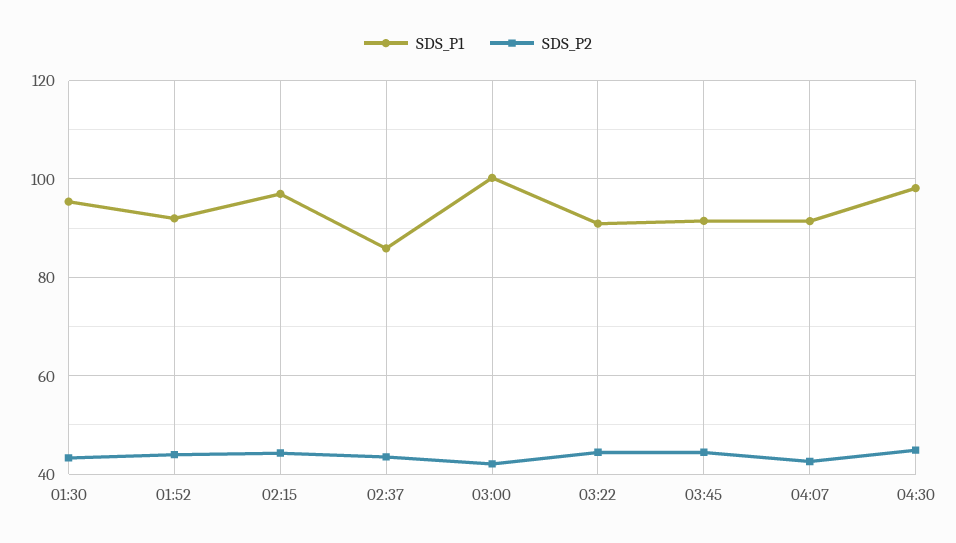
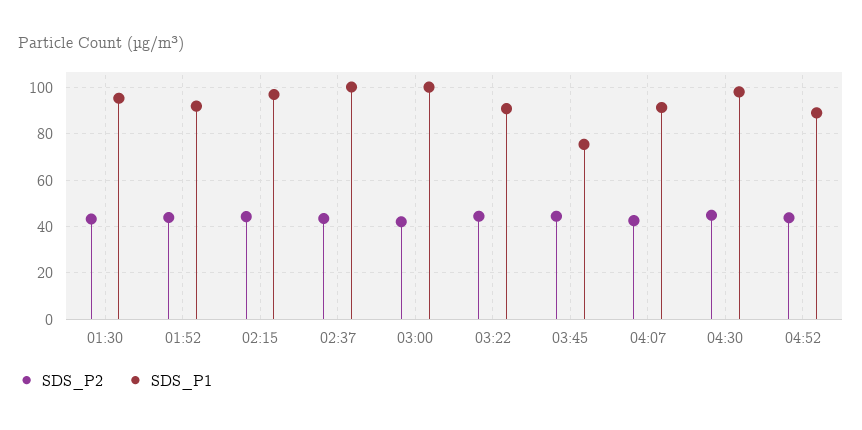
SDS_P1, 02:37: 86 -> 100
SDS_P1, 03:45: 92 -> 75
SDS_P2, 04:52: none -> 45
SDS_P1, 04:52: none -> 90

